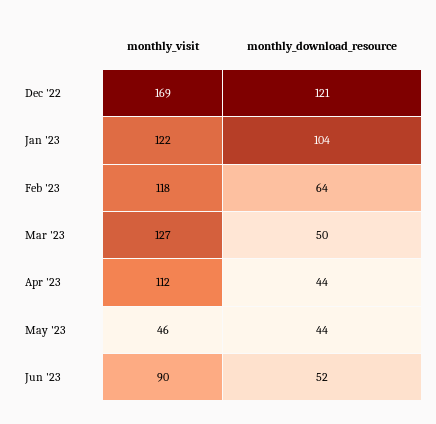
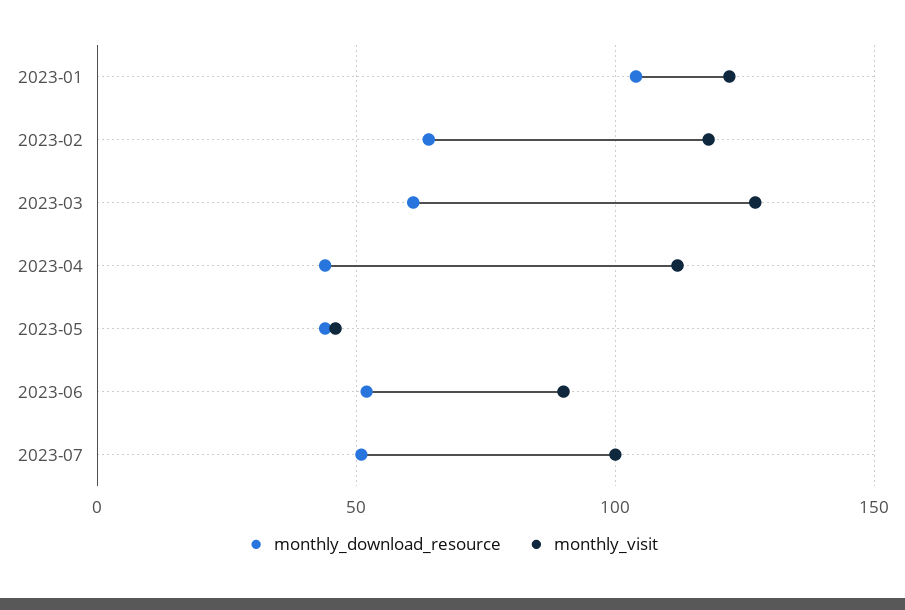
monthly_visit, Dec '22: 169 -> none
monthly_download_resource, Dec '22: 121 -> none
monthly_download_resource, Mar '23: 50 -> 60
monthly_download_resource, 2023-07: none -> 50
monthly_visit, 2023-07: none -> 100

